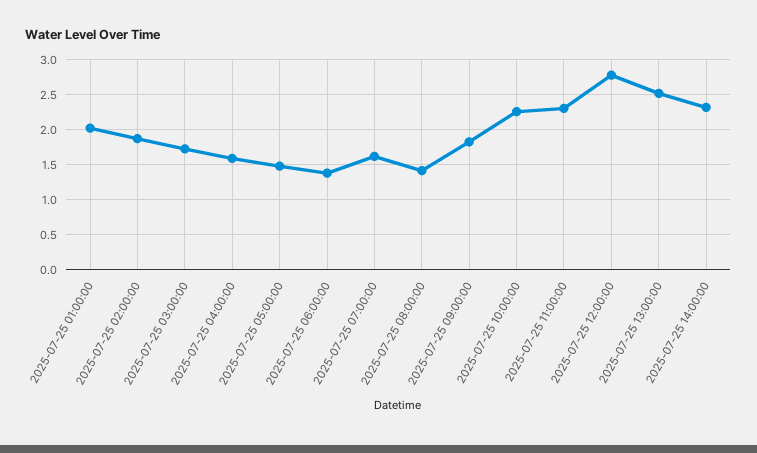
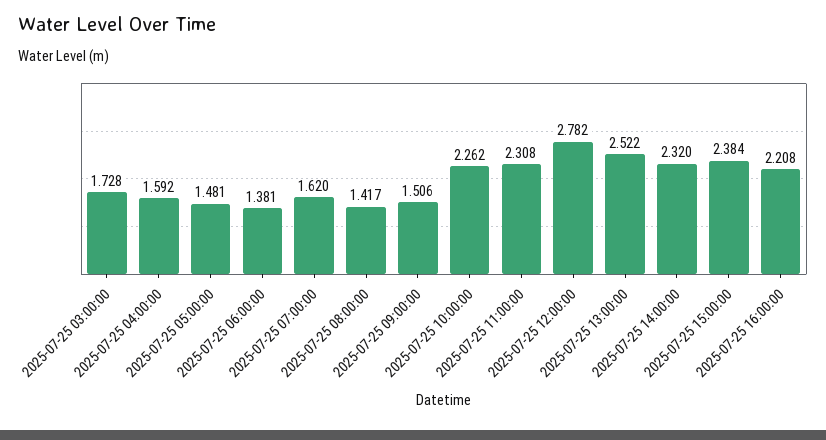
2025-07-25 01:00:00: 2 -> none
2025-07-25 02:00:00: 1.9 -> none
2025-07-25 09:00:00: 1.8 -> 1.506
2025-07-25 15:00:00: none -> 2.384
2025-07-25 16:00:00: none -> 2.208

